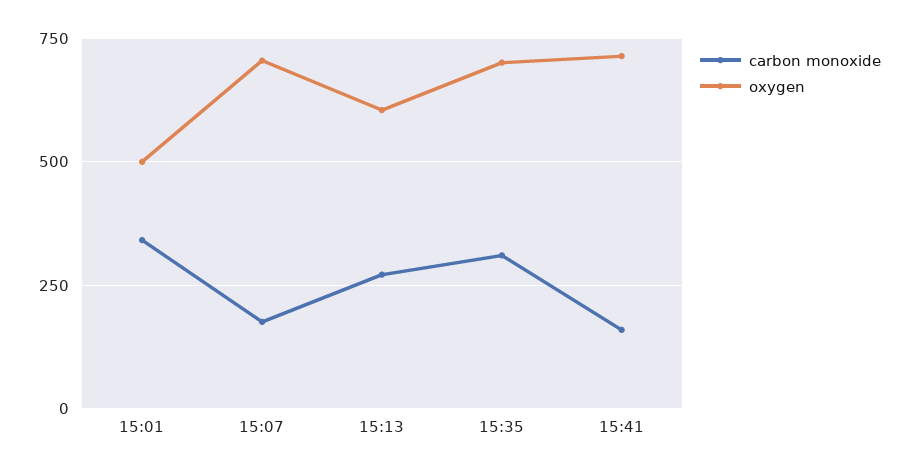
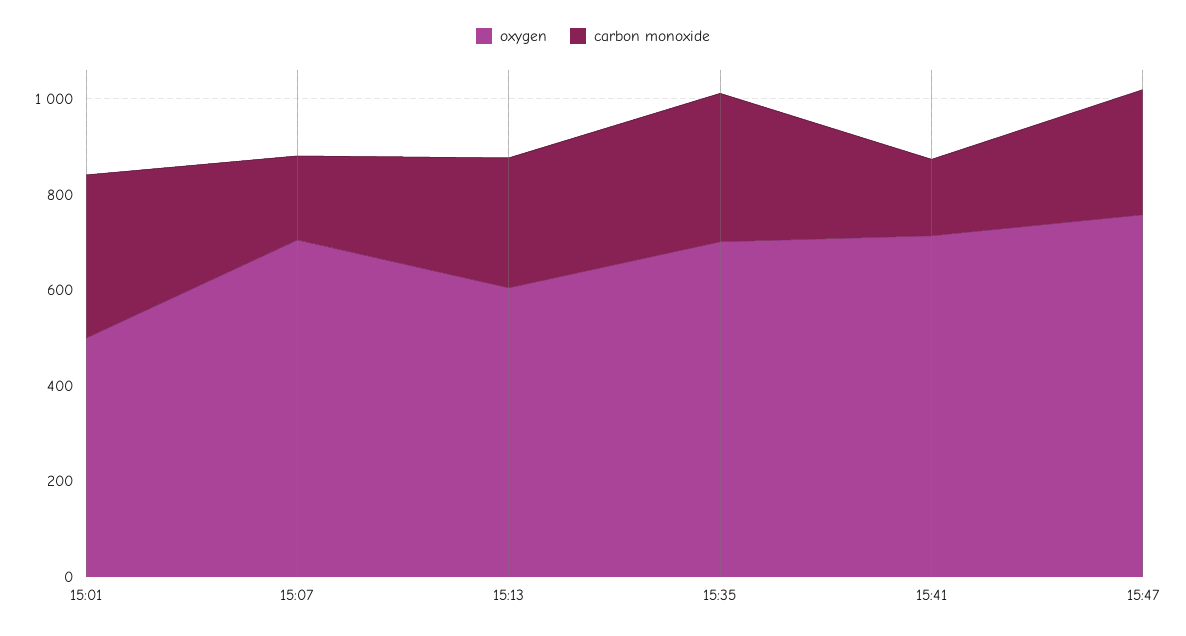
oxygen, 15:47: none -> 750
carbon monoxide, 15:47: none -> 250

